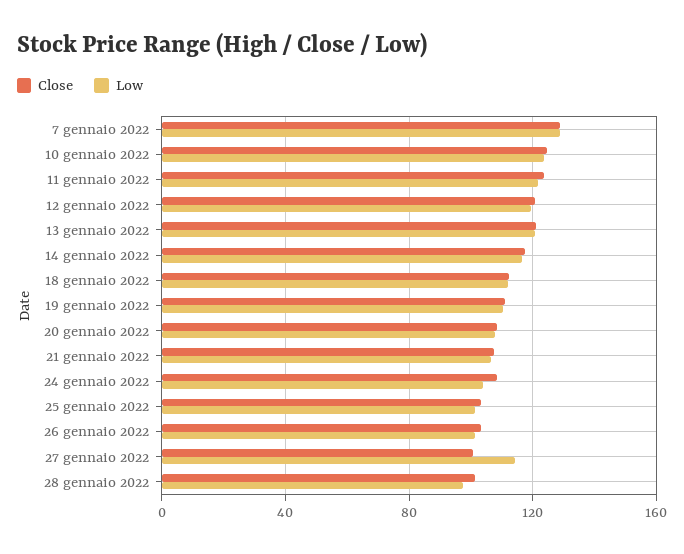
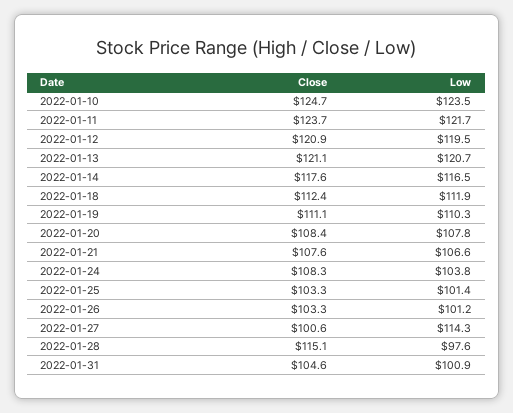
Close, 7 gennaio 2022: 130 -> none
Low, 7 gennaio 2022: 130 -> none
Close, 28 gennaio 2022: 100 -> 115.1
Close, 2022-01-31: none -> 104.6
Low, 2022-01-31: none -> 100.9

